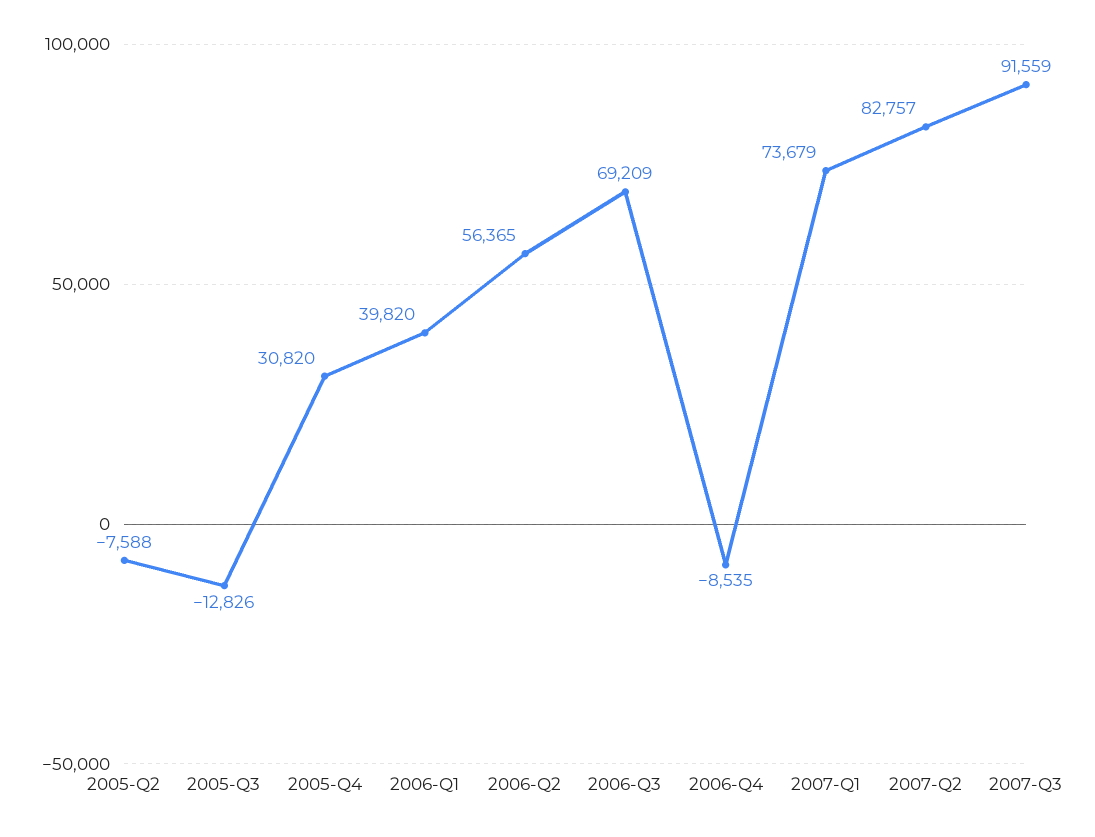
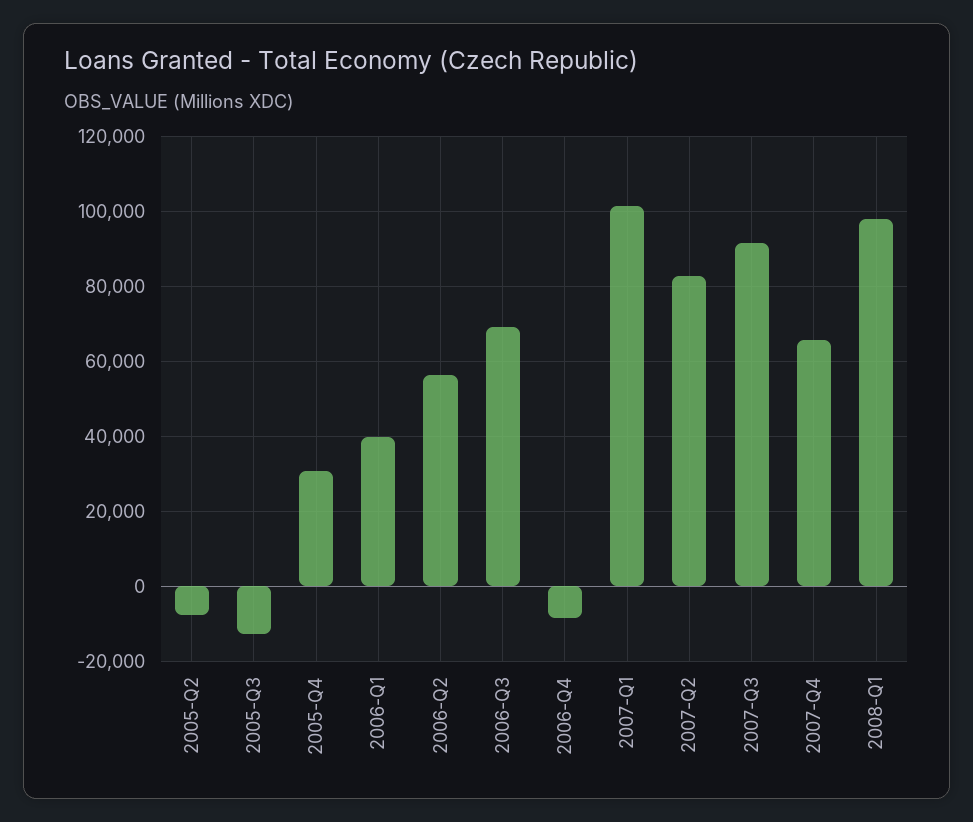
2007-Q1: 73679 -> 102000
2007-Q4: none -> 66000
2008-Q1: none -> 98000

